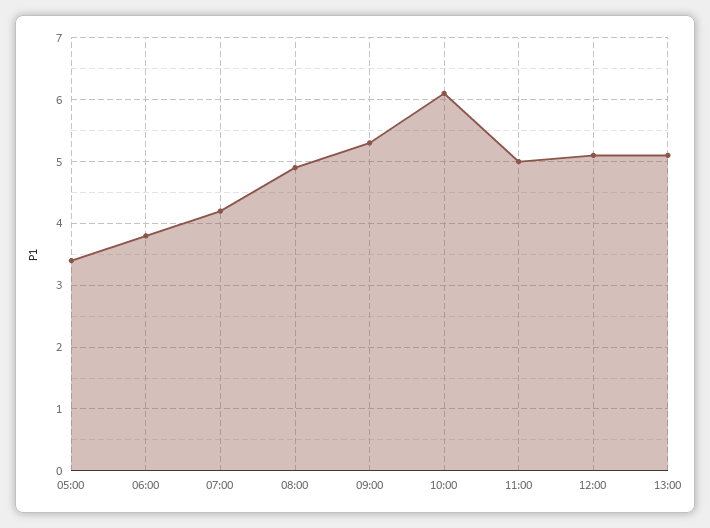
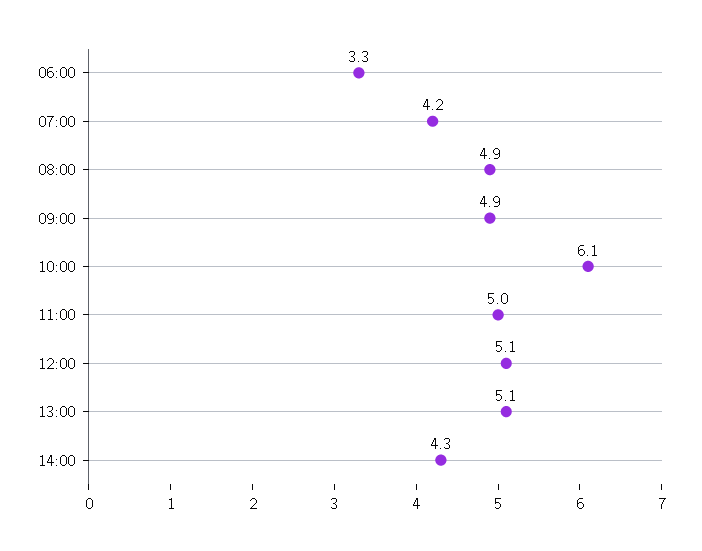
05:00: 3.4 -> none
06:00: 3.8 -> 3.3
09:00: 5.3 -> 4.9
14:00: none -> 4.3

